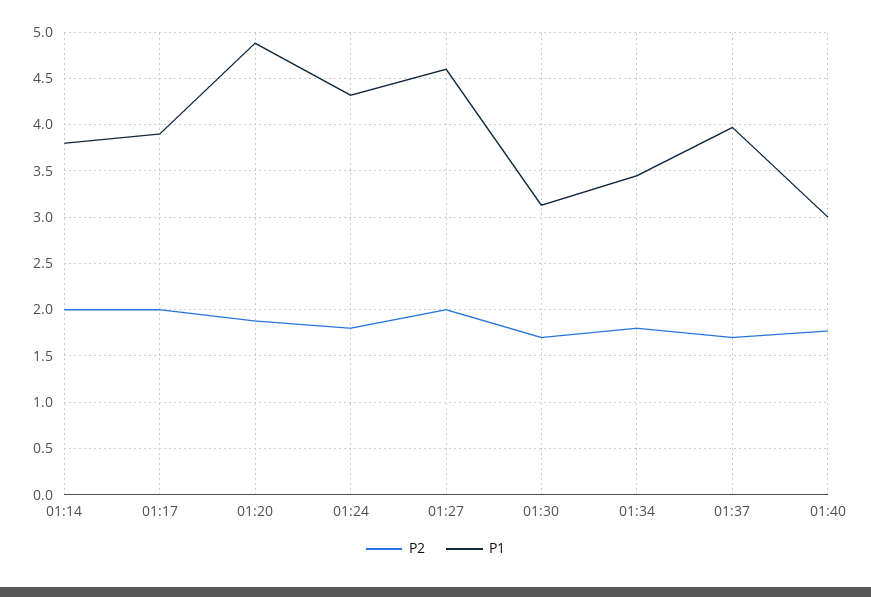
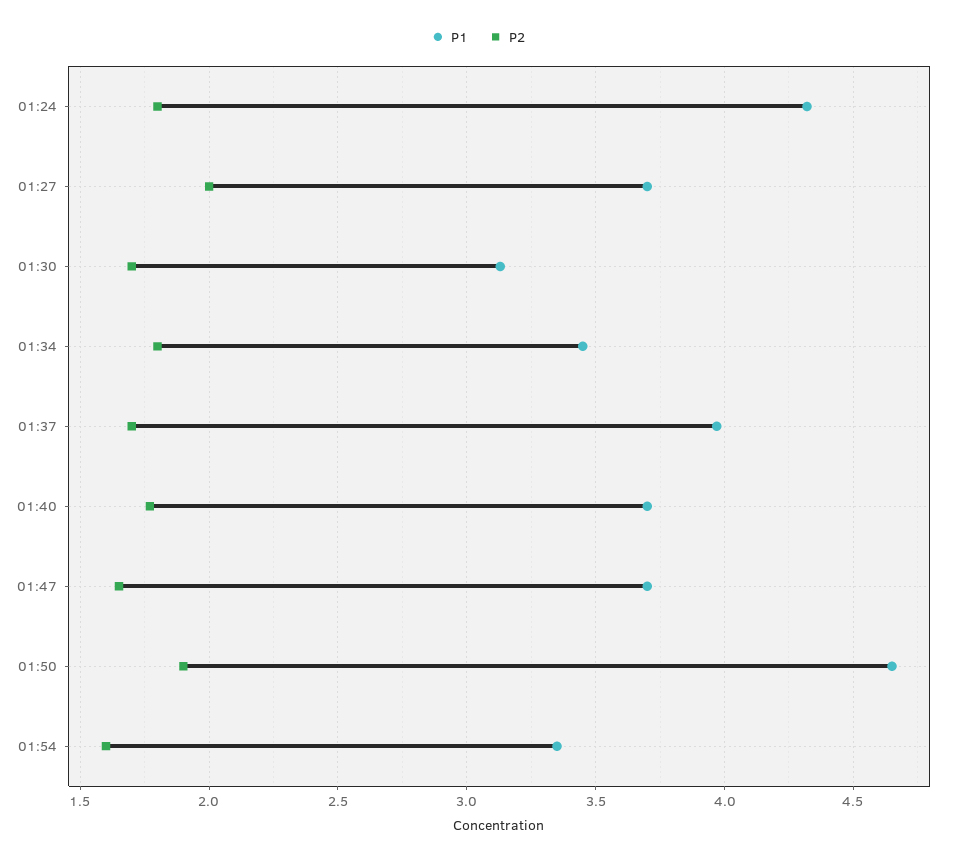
P2, 01:14: 2 -> none
P1, 01:14: 3.8 -> none
P2, 01:17: 2 -> none
P1, 01:17: 3.9 -> none
P2, 01:20: 1.9 -> none
P1, 01:20: 4.9 -> none
P1, 01:27: 4.6 -> 3.7
P1, 01:40: 3 -> 3.7
P1, 01:47: none -> 3.7
P2, 01:47: none -> 1.65
P1, 01:50: none -> 4.65
P2, 01:50: none -> 1.9
P1, 01:54: none -> 3.35
P2, 01:54: none -> 1.6

